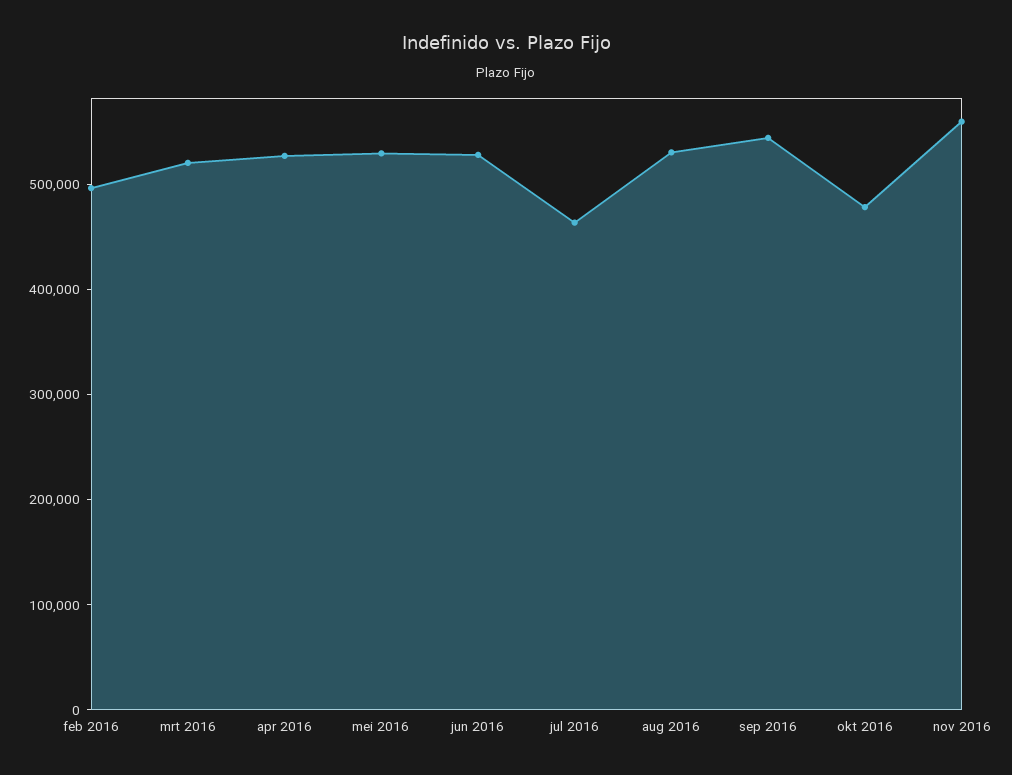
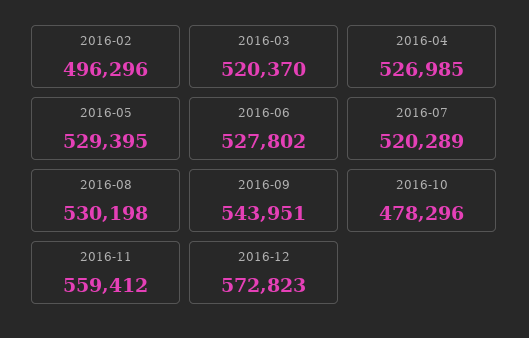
jul 2016: 460000 -> 520289
2016-12: none -> 572823

